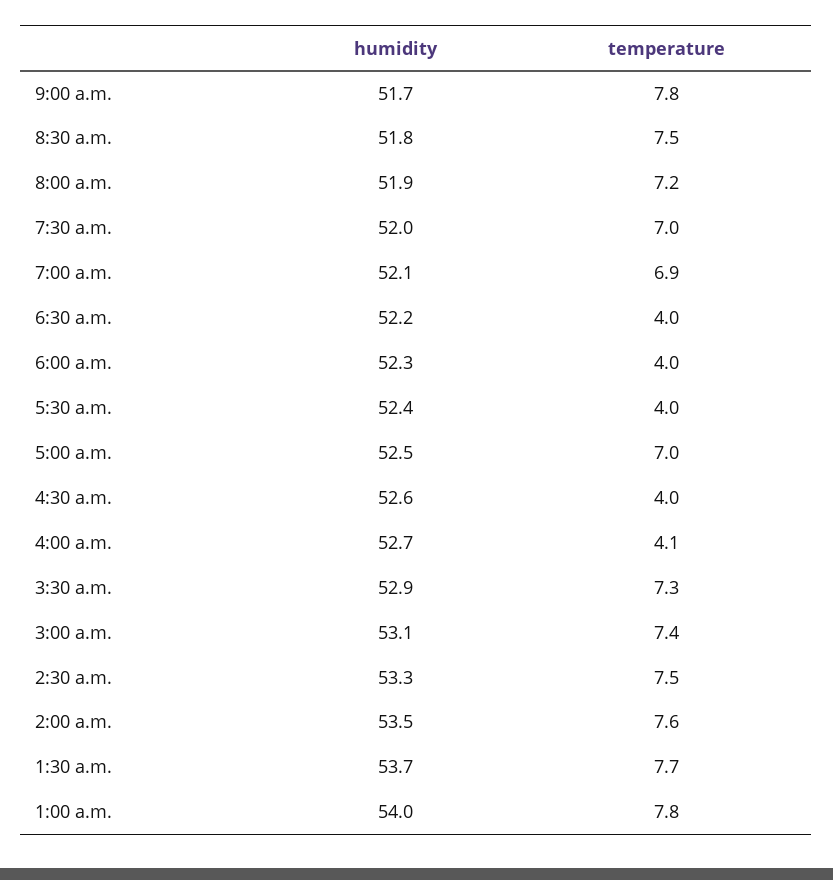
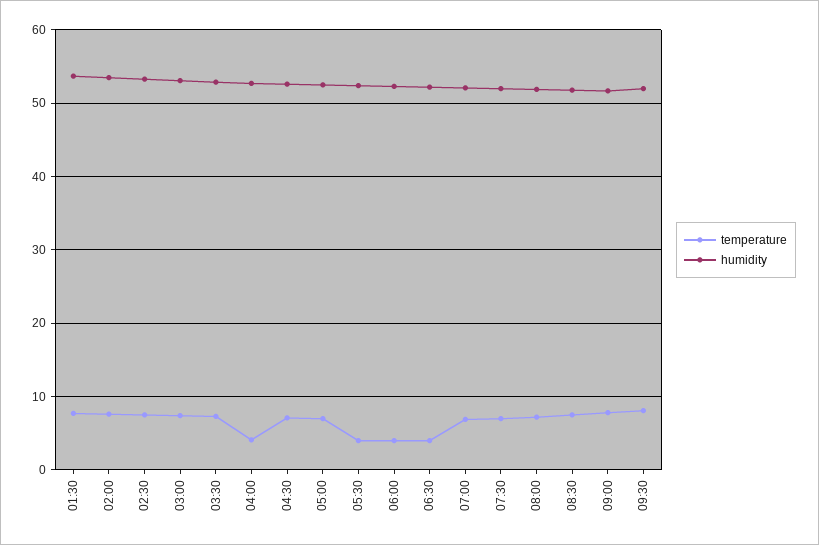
temperature, 4:30 a.m.: 4 -> 7
humidity, 1:00 a.m.: 54 -> none
temperature, 1:00 a.m.: 7.8 -> none
temperature, 09:30: none -> 8
humidity, 09:30: none -> 52

